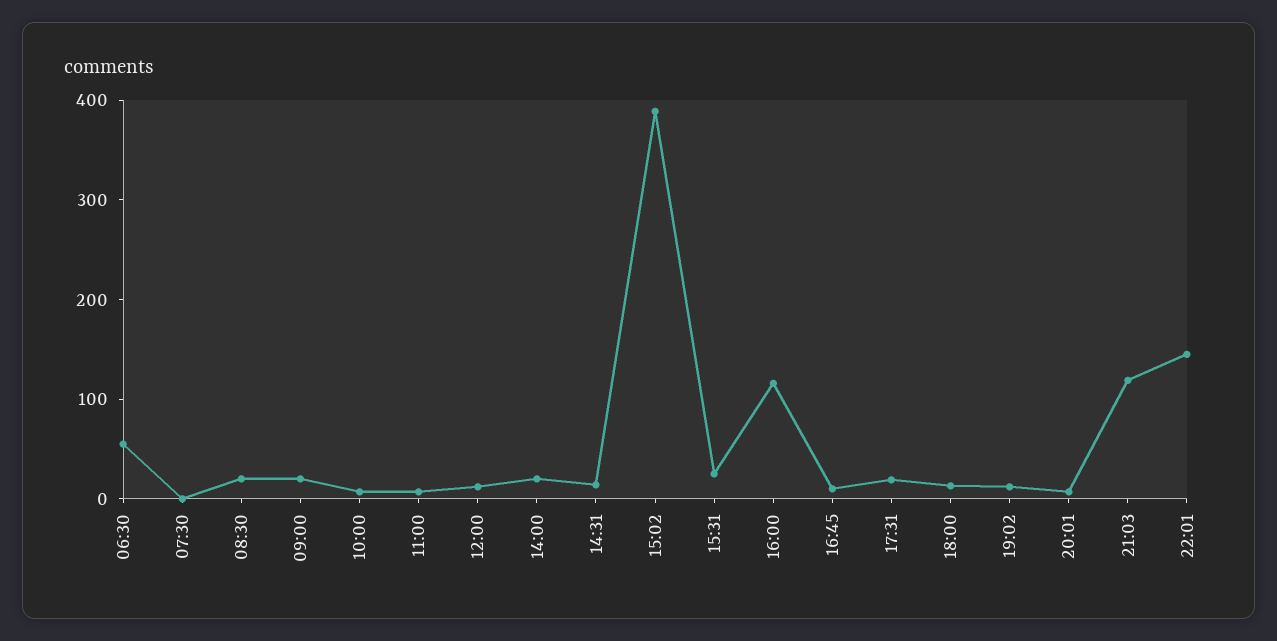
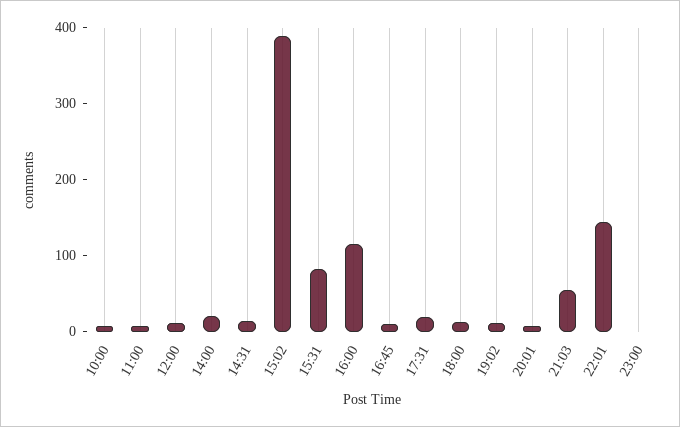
06:30: 60 -> none
07:30: 0 -> none
08:30: 20 -> none
09:00: 20 -> none
15:31: 20 -> 80
21:03: 120 -> 60
23:00: none -> 0

